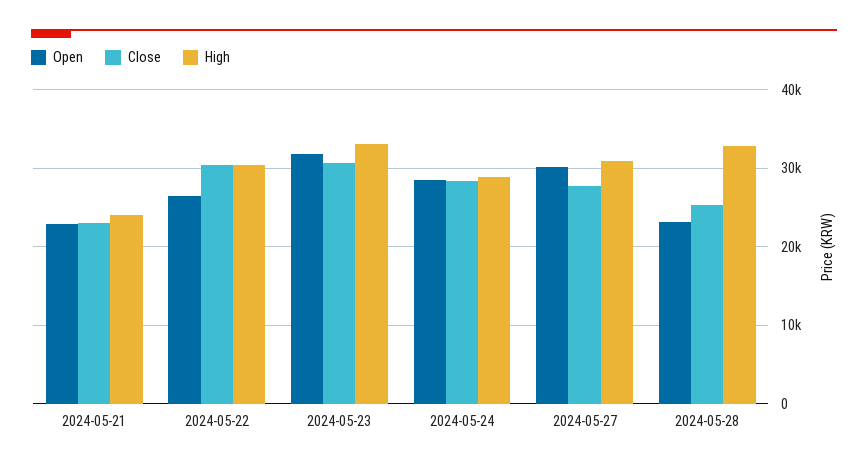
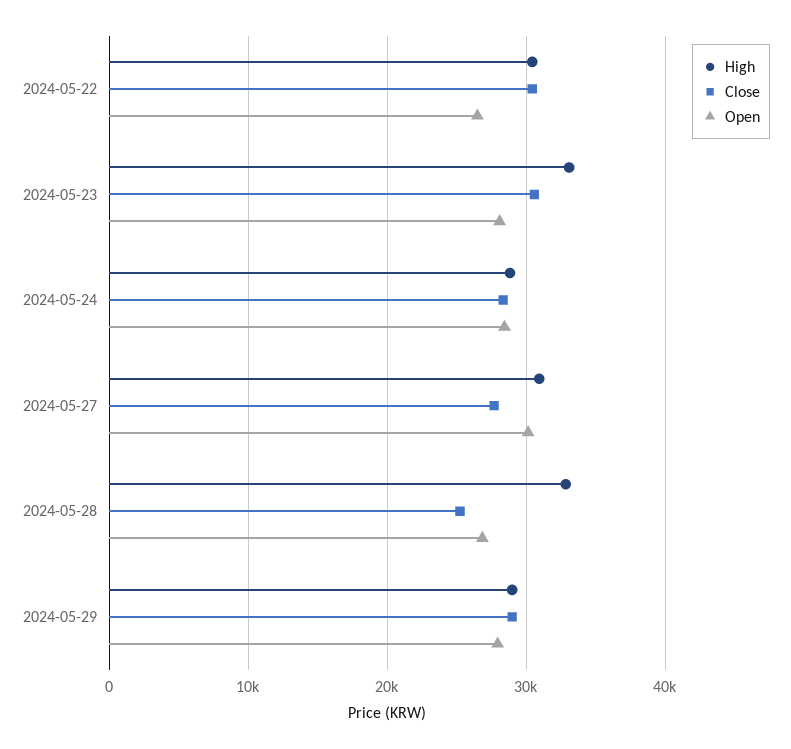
Open, 2024-05-21: 23000 -> none
Close, 2024-05-21: 23000 -> none
High, 2024-05-21: 24000 -> none
Open, 2024-05-23: 32000 -> 28000
Open, 2024-05-28: 23000 -> 27000
High, 2024-05-29: none -> 29000
Close, 2024-05-29: none -> 29000
Open, 2024-05-29: none -> 28000

